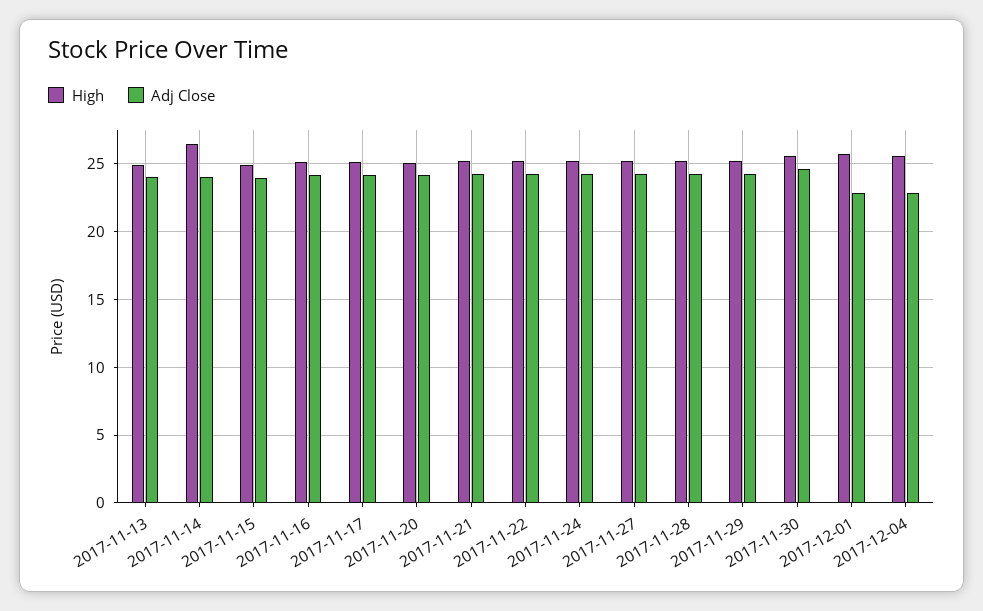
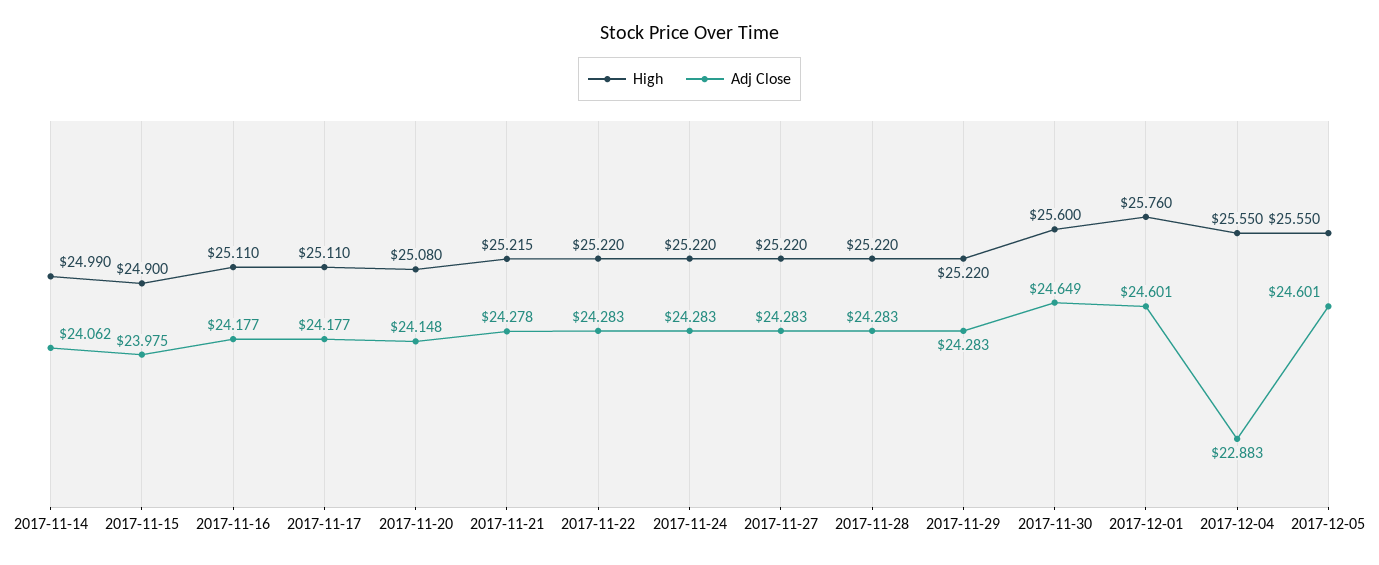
High, 2017-11-13: 25 -> none
Adj Close, 2017-11-13: 24 -> none
High, 2017-11-14: 26.5 -> 24.99
Adj Close, 2017-12-01: 23 -> 24.601
High, 2017-12-05: none -> 25.55
Adj Close, 2017-12-05: none -> 24.601

